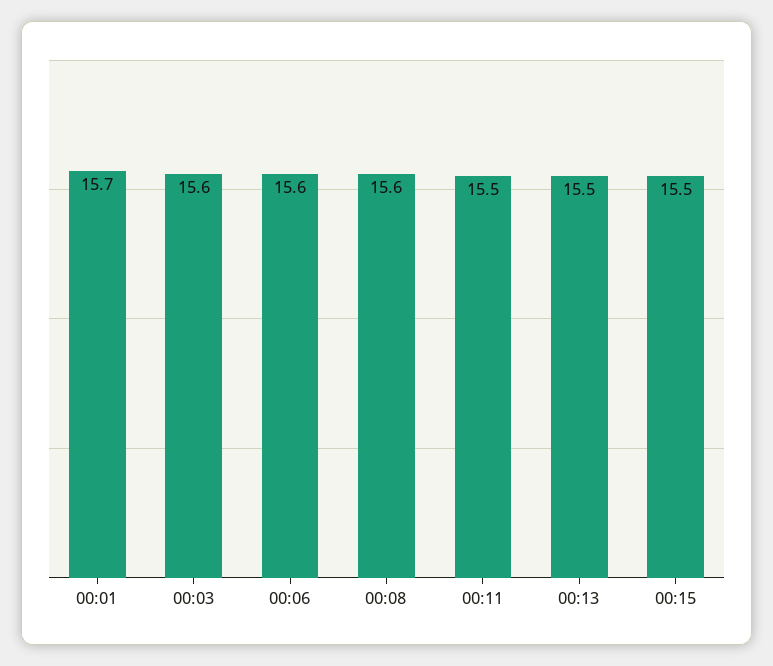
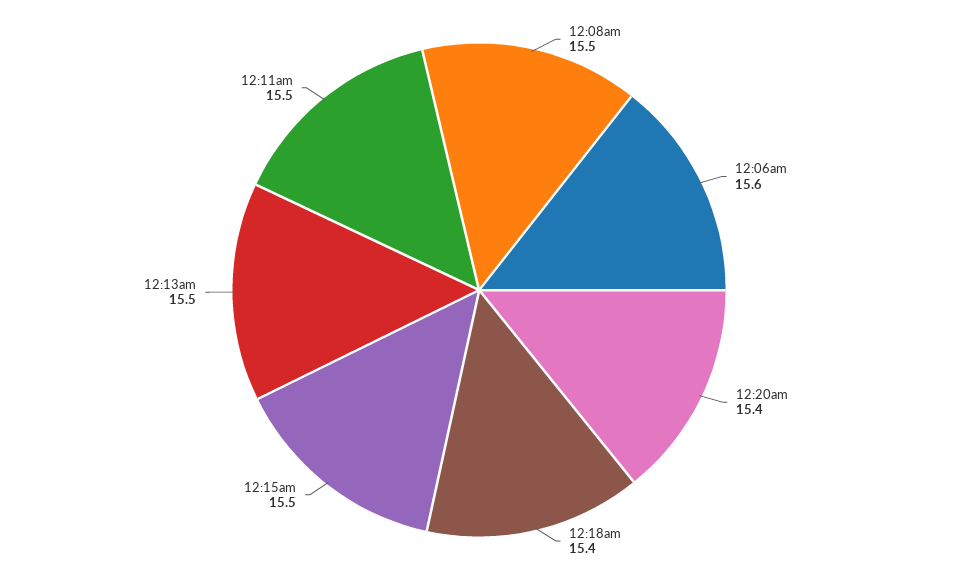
00:01: 15.7 -> none
00:03: 15.6 -> none
00:08: 15.6 -> 15.5
12:20am: none -> 15.4
12:18am: none -> 15.4

